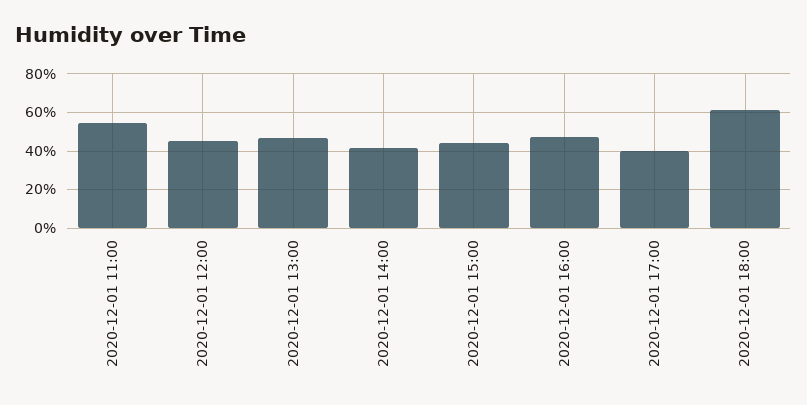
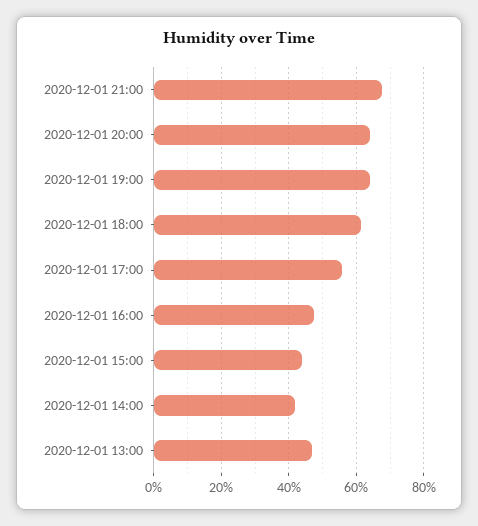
2020-12-01 11:00: 55 -> none
2020-12-01 12:00: 45 -> none
2020-12-01 17:00: 40 -> 56
2020-12-01 21:00: none -> 68
2020-12-01 20:00: none -> 64
2020-12-01 19:00: none -> 64

